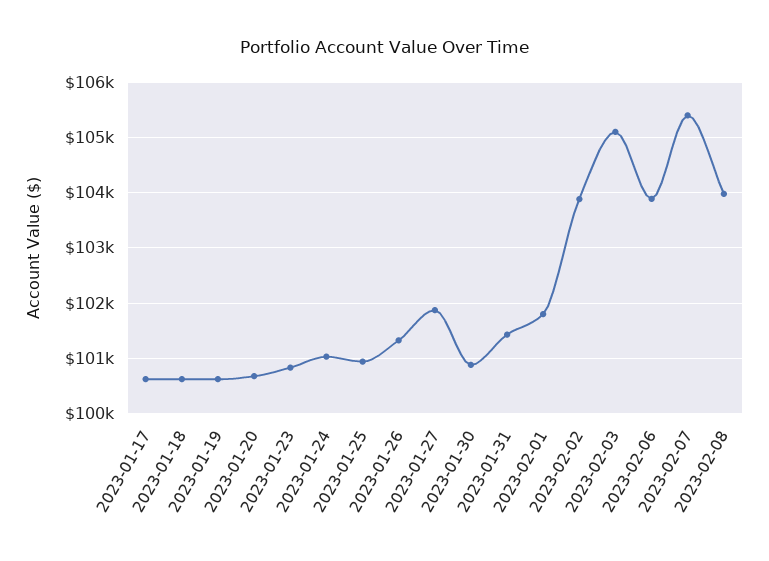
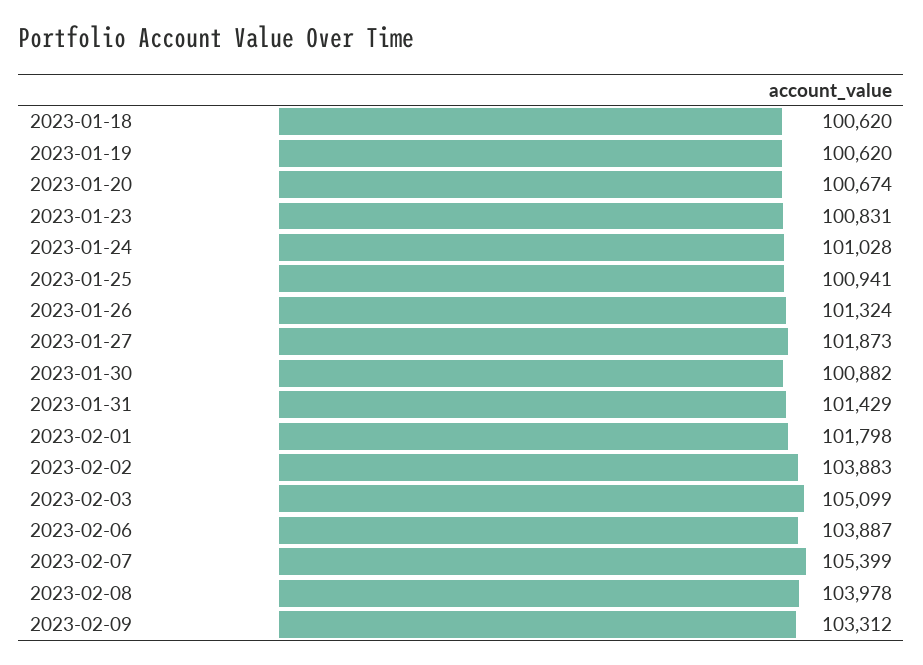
2023-01-17: 100600 -> none
2023-02-09: none -> 103312

